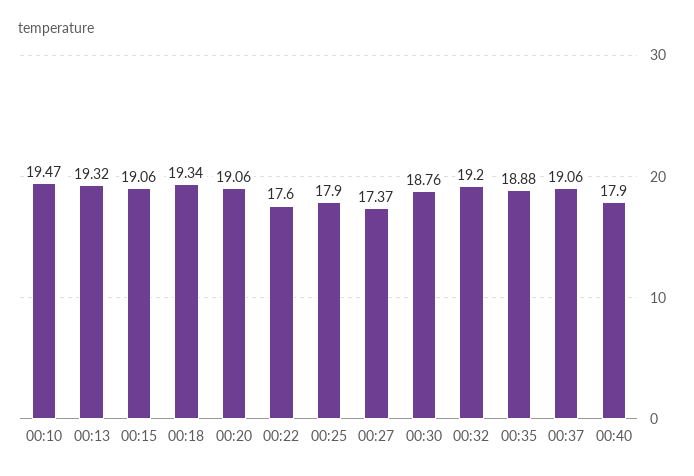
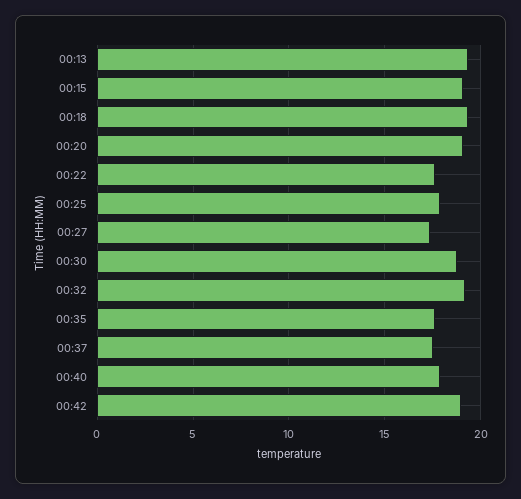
00:10: 19.47 -> none
00:35: 18.88 -> 17.5
00:37: 19.06 -> 17.5
00:42: none -> 19

